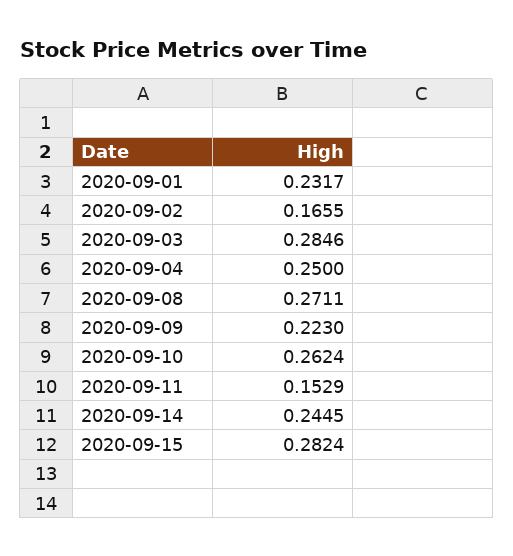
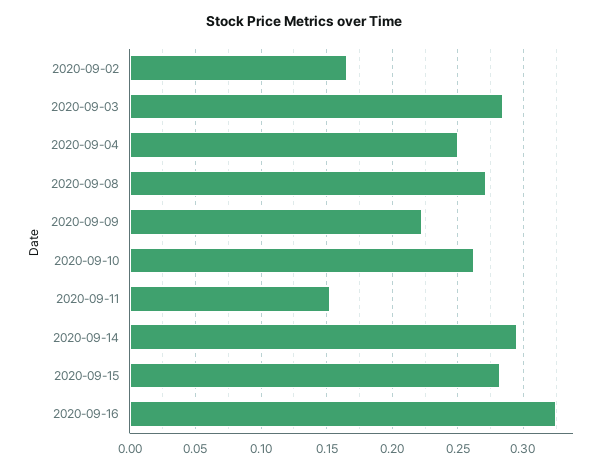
2020-09-01: 0.2317 -> none
2020-09-14: 0.2445 -> 0.295
2020-09-16: none -> 0.325

